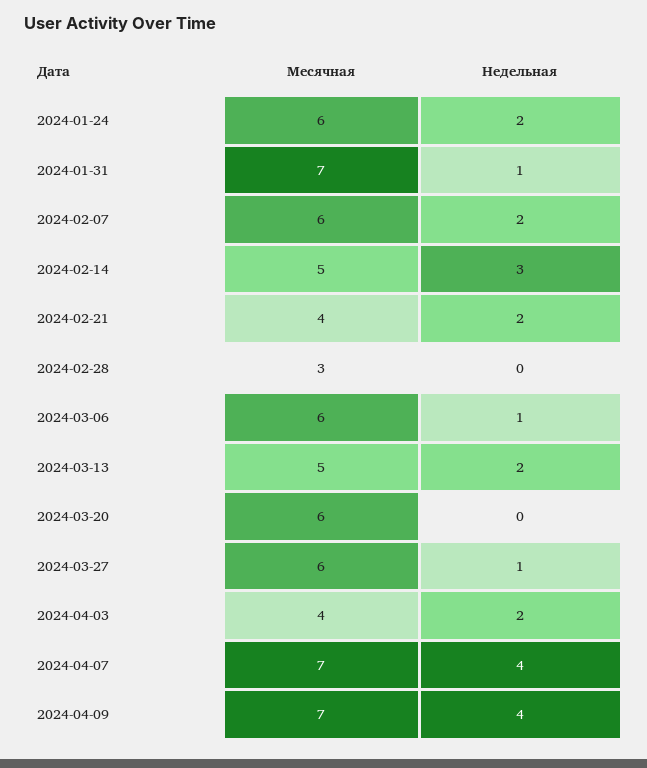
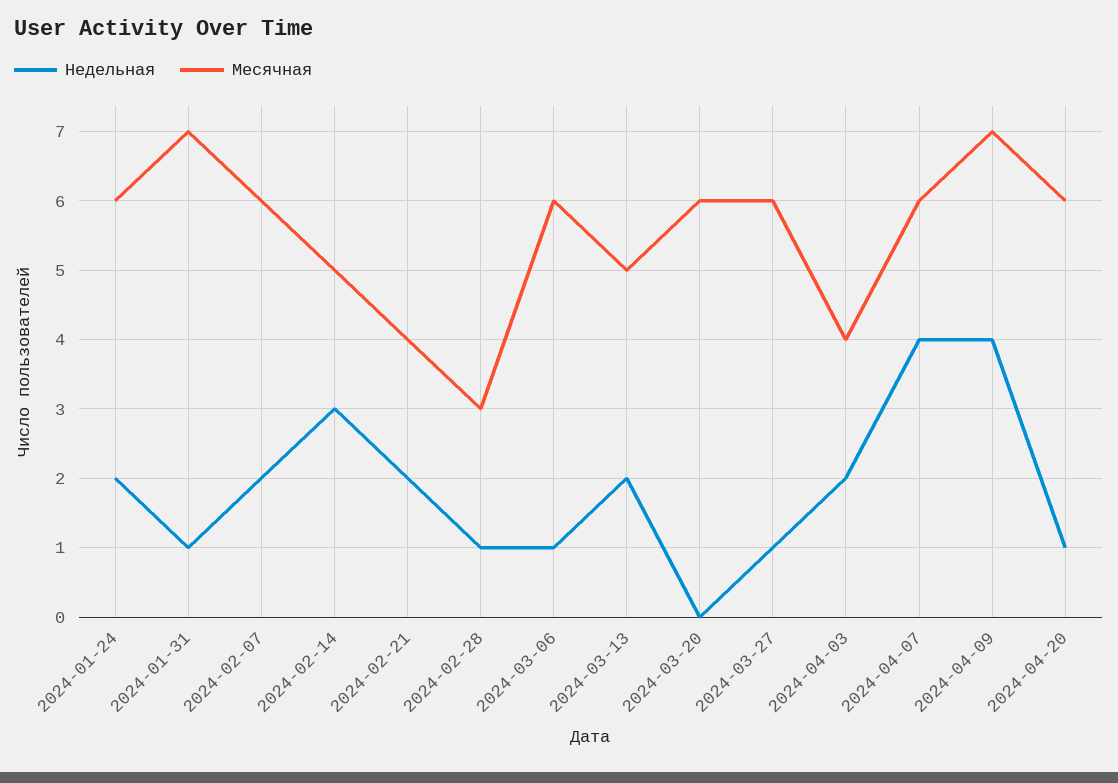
Недельная, 2024-02-28: 0 -> 1
Месячная, 2024-04-07: 7 -> 6
Недельная, 2024-04-20: none -> 1
Месячная, 2024-04-20: none -> 6

